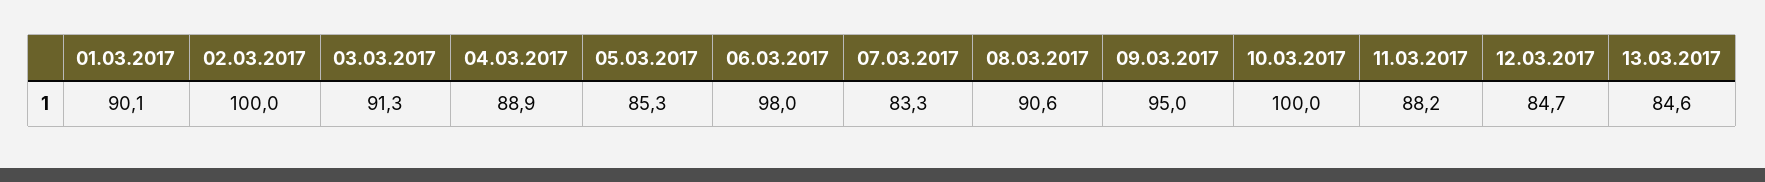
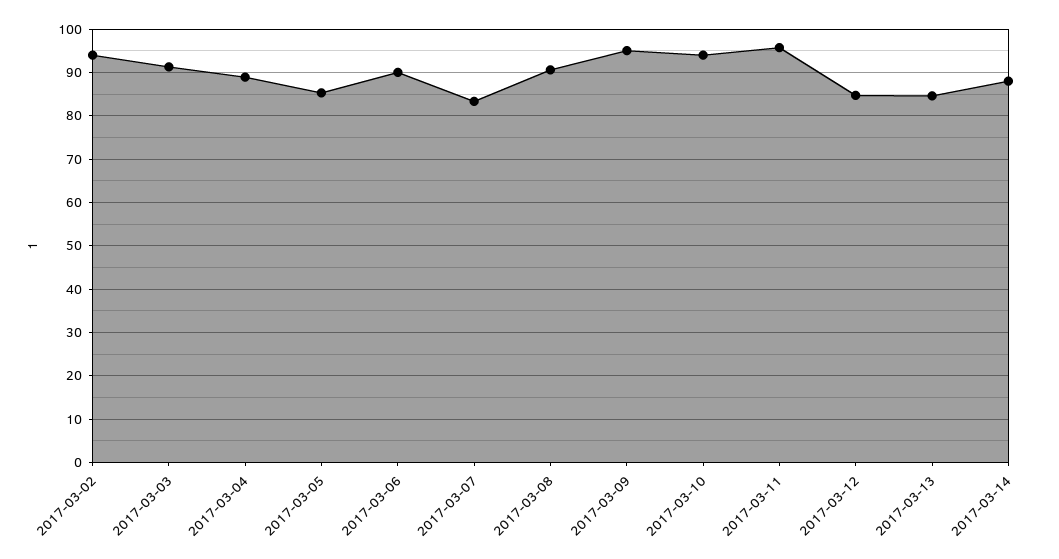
01.03.2017: 90.1 -> none
02.03.2017: 100 -> 94
06.03.2017: 98 -> 90
10.03.2017: 100 -> 94
11.03.2017: 88.2 -> 96
2017-03-14: none -> 88

